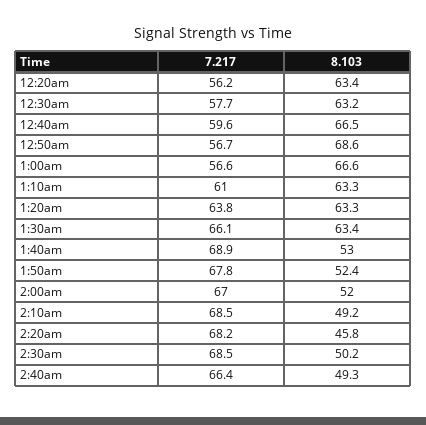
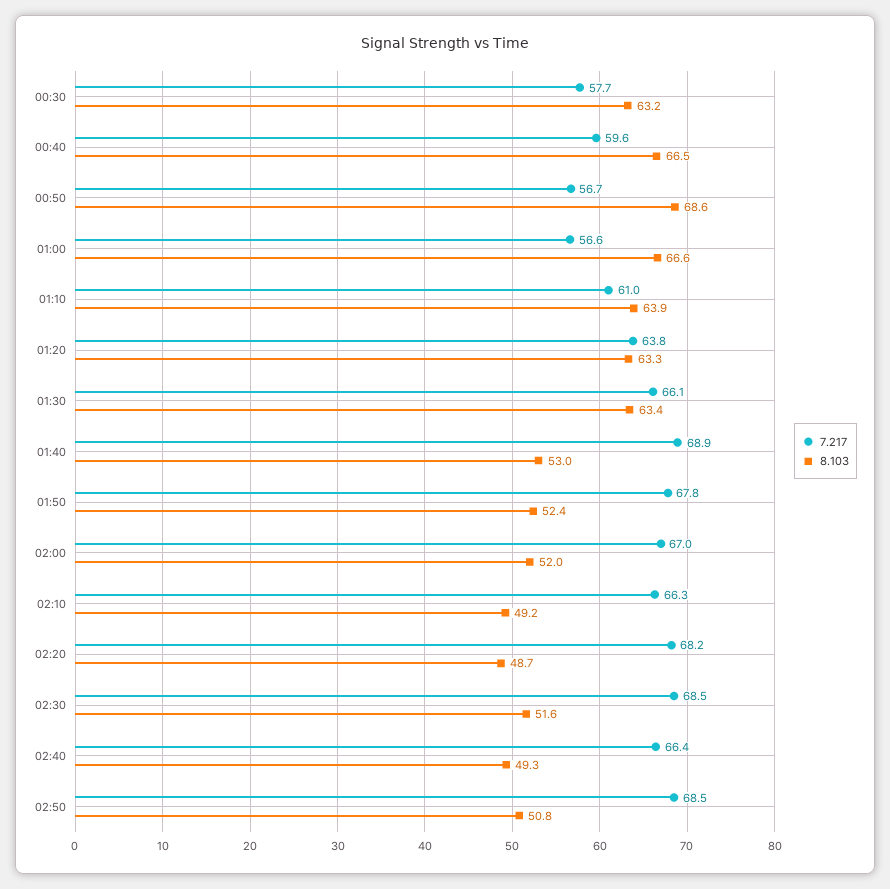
7.217, 12:20am: 56.2 -> none
8.103, 12:20am: 63.4 -> none
8.103, 1:10am: 63.3 -> 63.9
7.217, 2:10am: 68.5 -> 66.3
8.103, 2:20am: 45.8 -> 48.7
8.103, 2:30am: 50.2 -> 51.6
7.217, 02:50: none -> 68.5
8.103, 02:50: none -> 50.8

